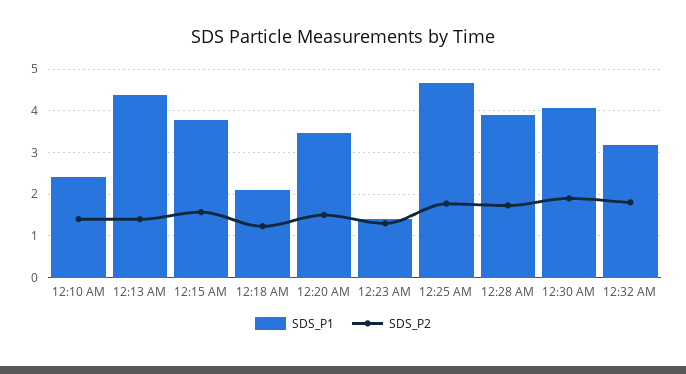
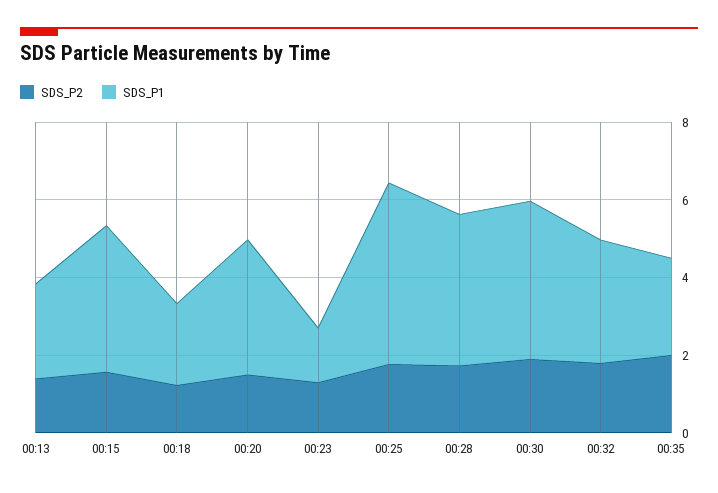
SDS_P1, 12:10 AM: 2.4 -> none
SDS_P2, 12:10 AM: 1.4 -> none
SDS_P1, 12:13 AM: 4.4 -> 2.5
SDS_P2, 00:35: none -> 2
SDS_P1, 00:35: none -> 2.5

